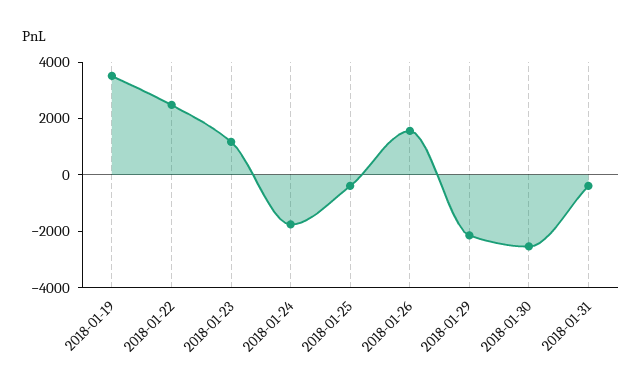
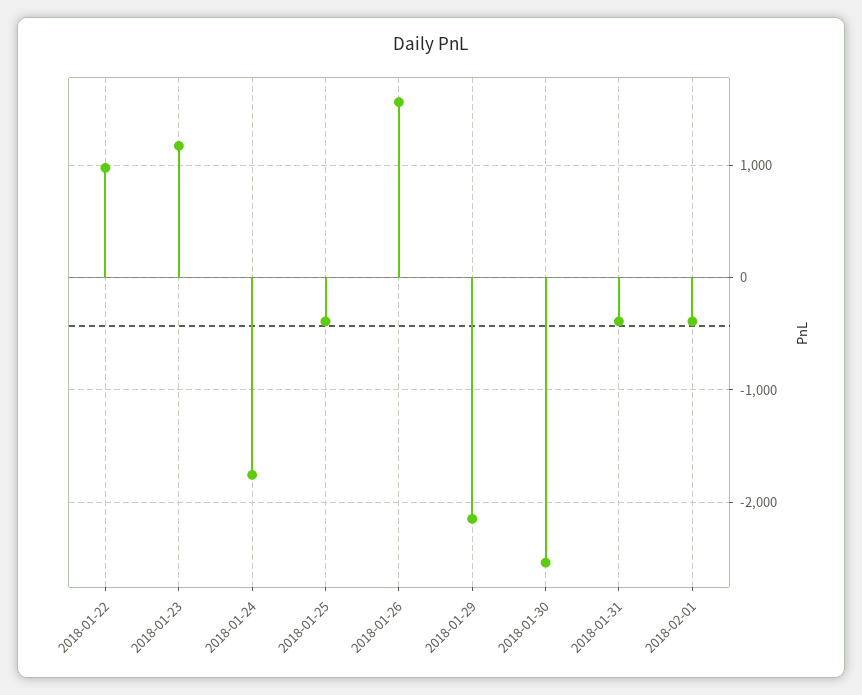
2018-01-19: 3500 -> none
2018-01-22: 2500 -> 1000
2018-02-01: none -> -400

